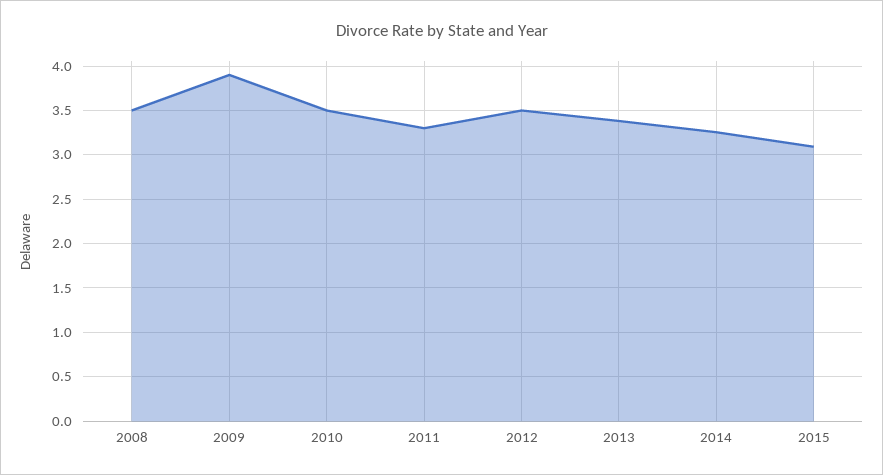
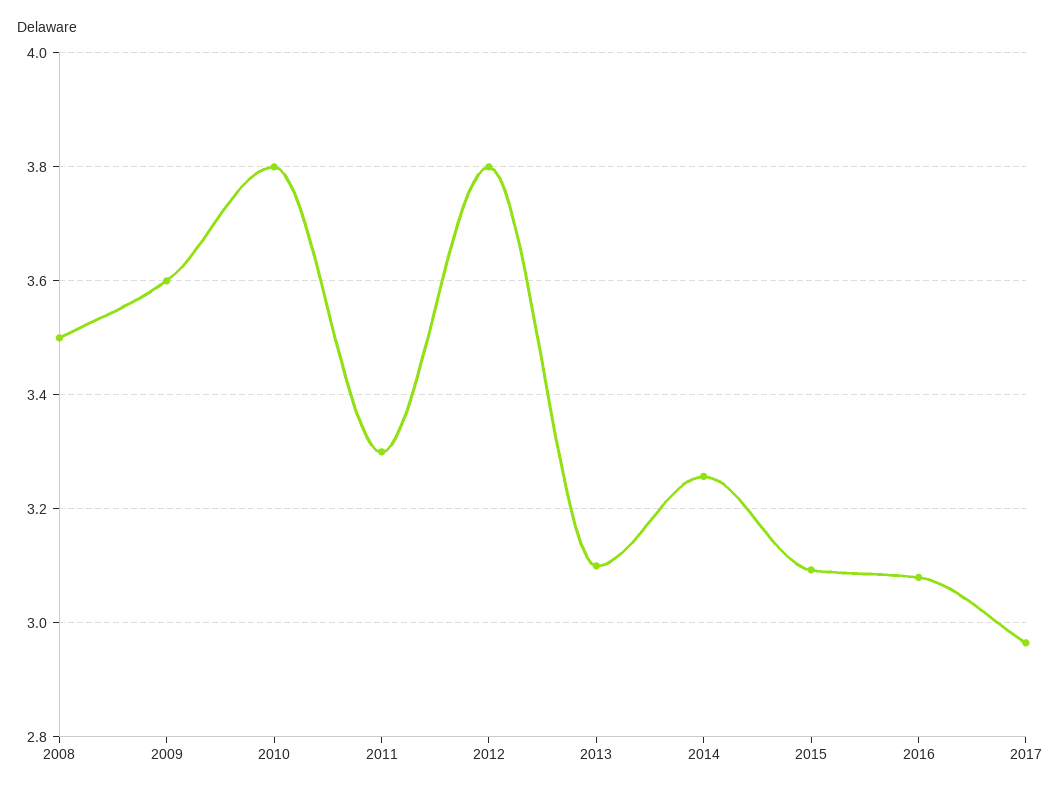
2009: 3.9 -> 3.6
2010: 3.5 -> 3.8
2012: 3.5 -> 3.8
2013: 3.4 -> 3.1
2016: none -> 3.08
2017: none -> 2.96

